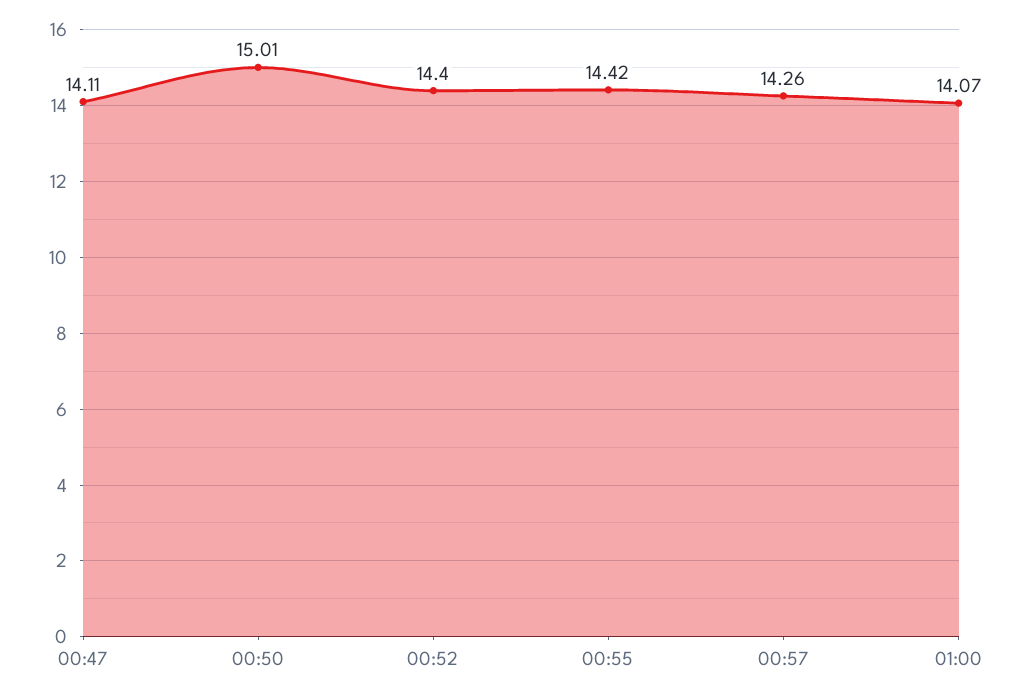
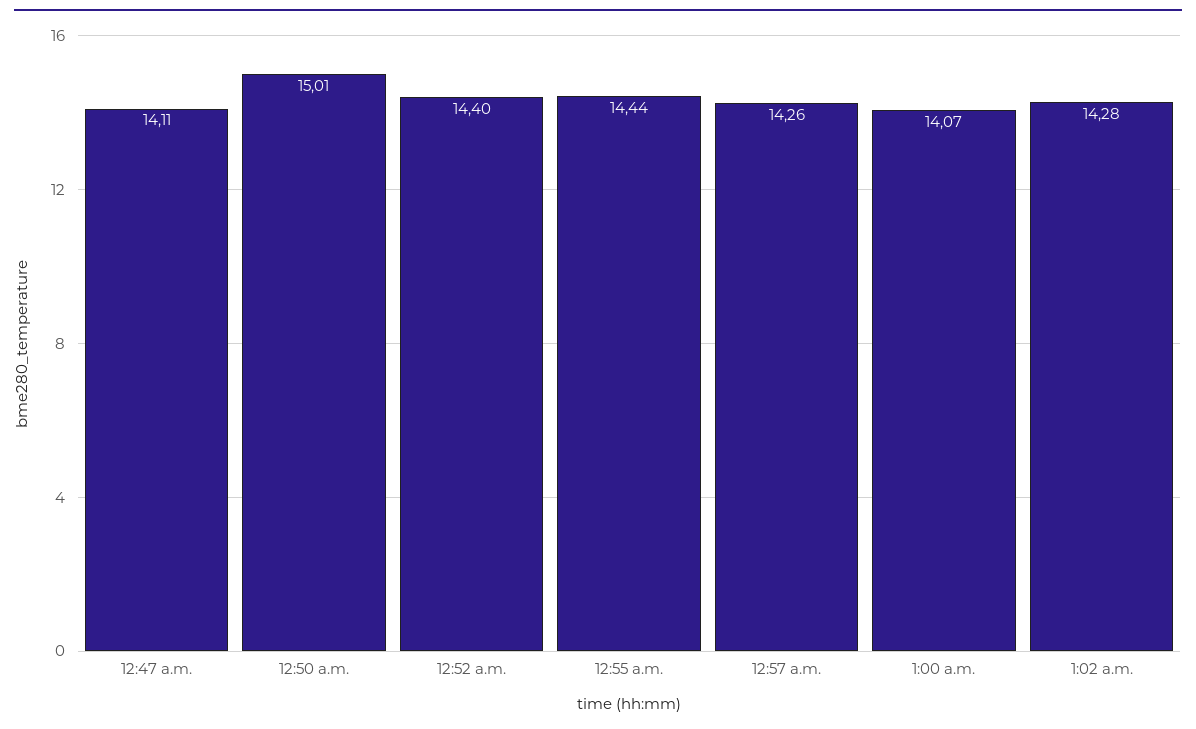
00:55: 14.42 -> 14.44
1:02 a.m.: none -> 14.28

